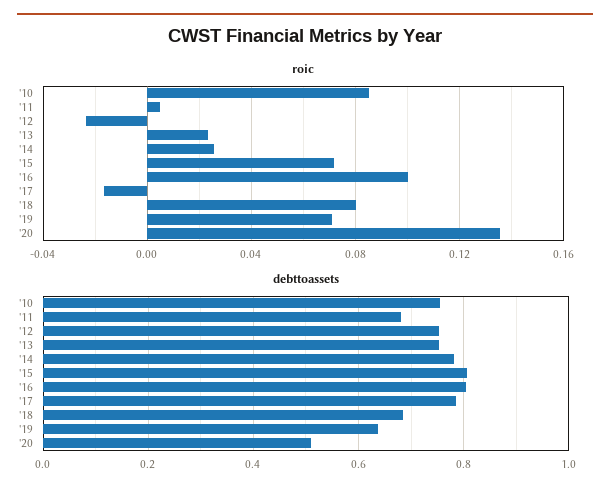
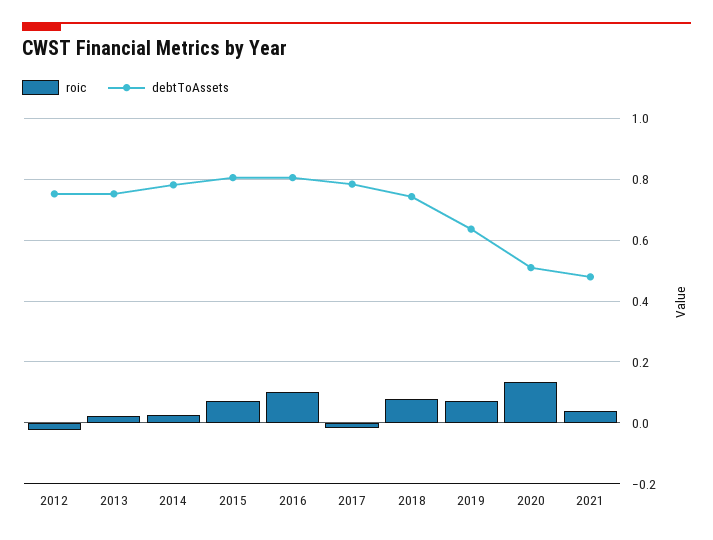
roic, '10: 0.085 -> none
roic, '11: 0.005 -> none
debttoassets, '10: 0.76 -> none
debttoassets, '11: 0.68 -> none
debttoassets, '18: 0.68 -> 0.74
roic, 2021: none -> 0.04
debttoassets, 2021: none -> 0.48

